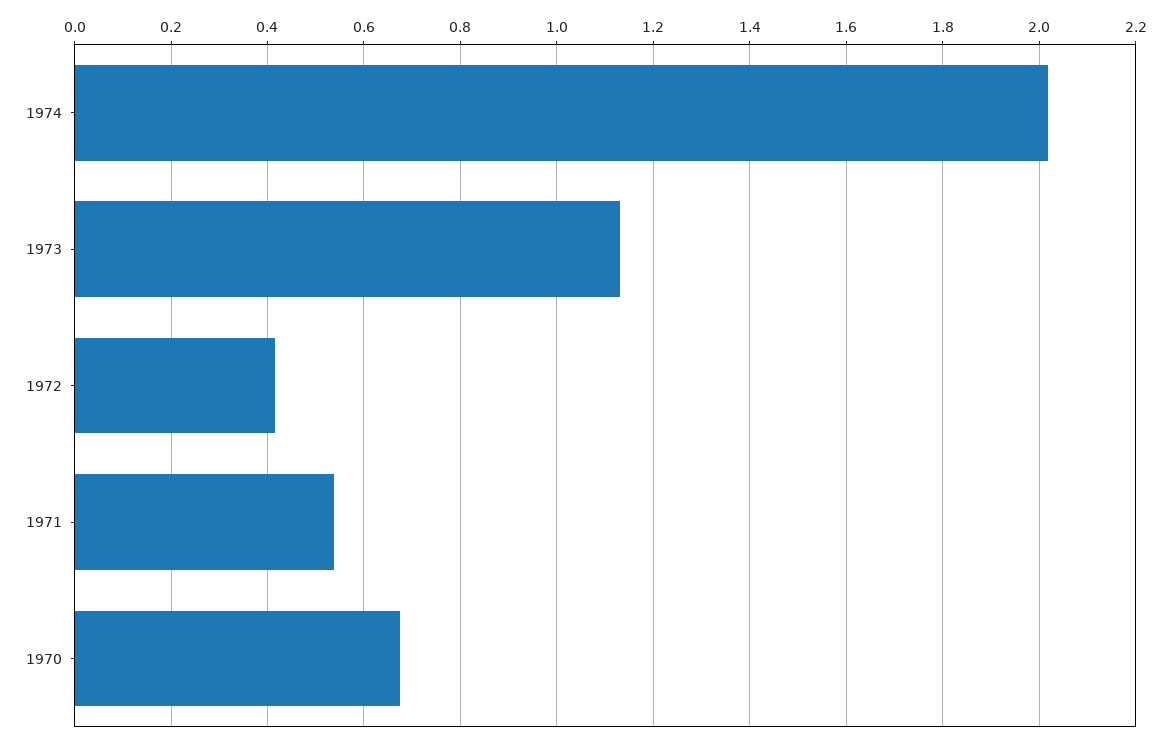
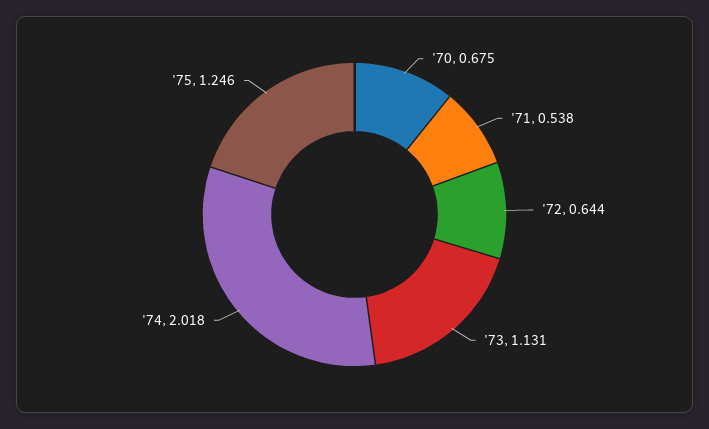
1972: 0.42 -> 0.644
'75: none -> 1.246

